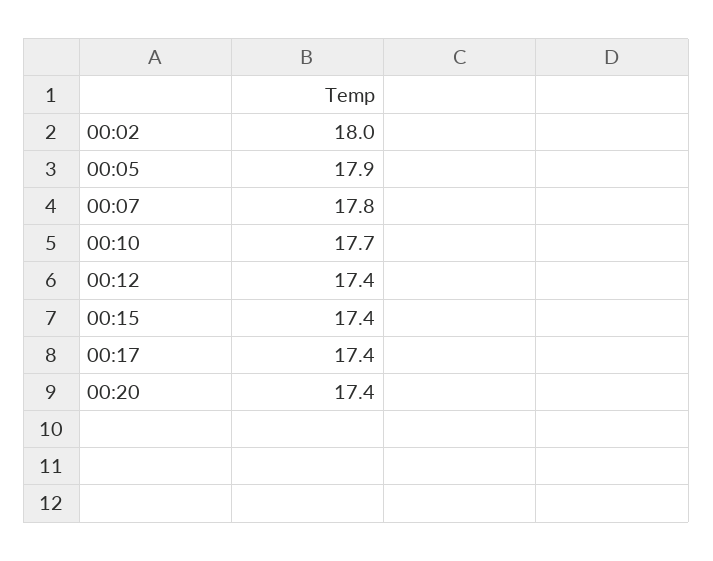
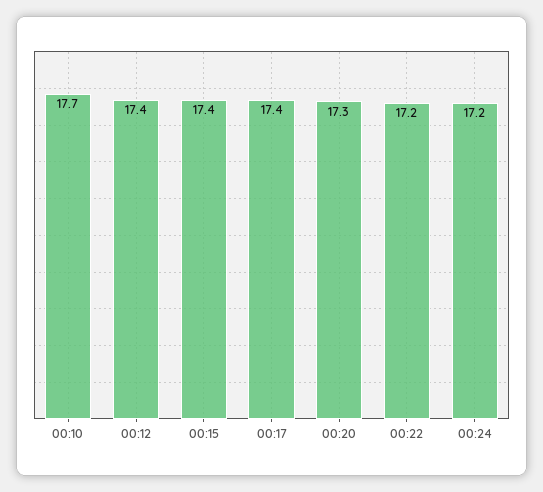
00:02: 18 -> none
00:05: 17.9 -> none
00:07: 17.8 -> none
00:20: 17.4 -> 17.3
00:22: none -> 17.2
00:24: none -> 17.2

